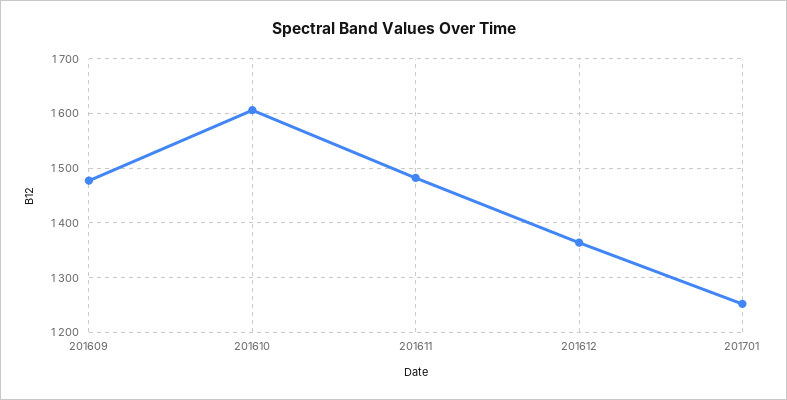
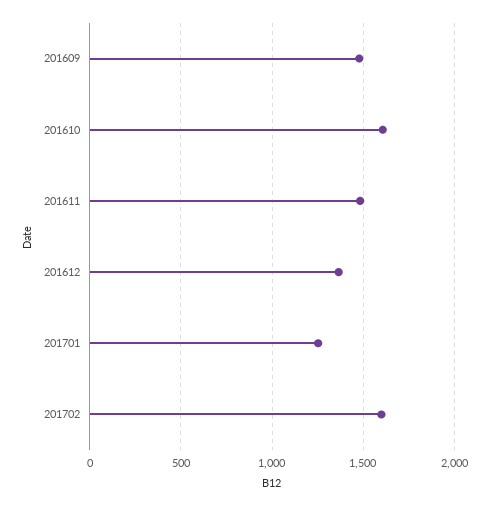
201702: none -> 1600

